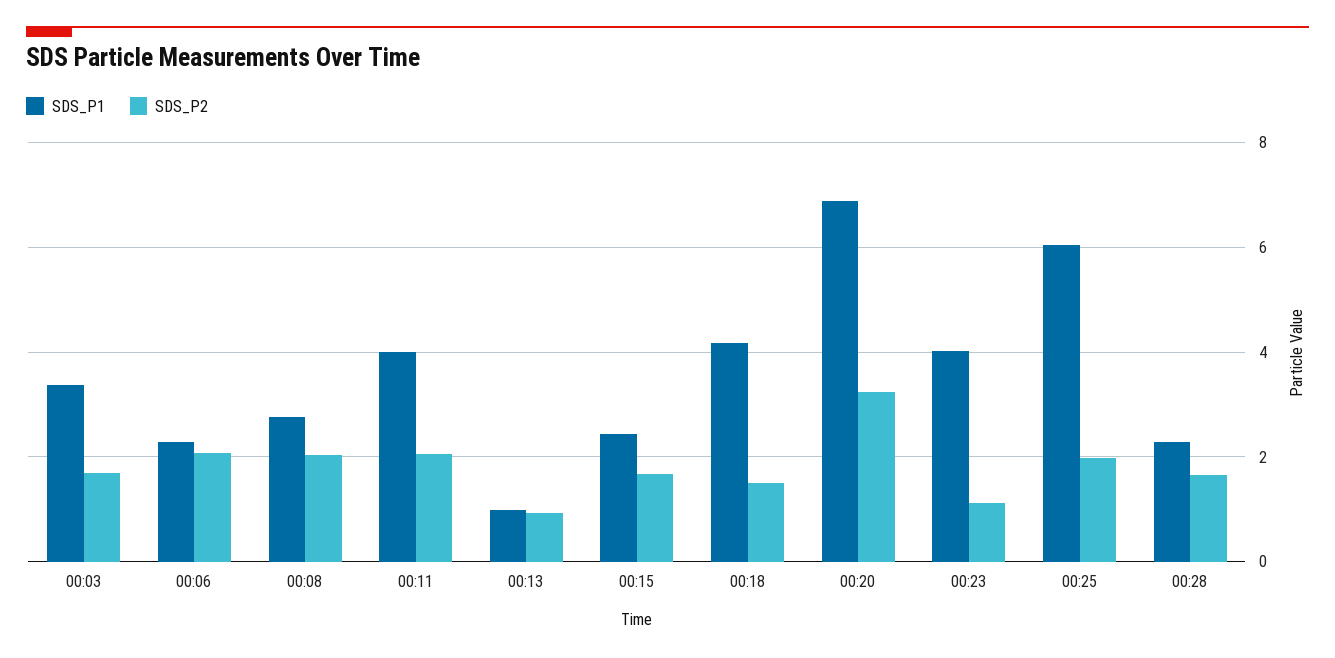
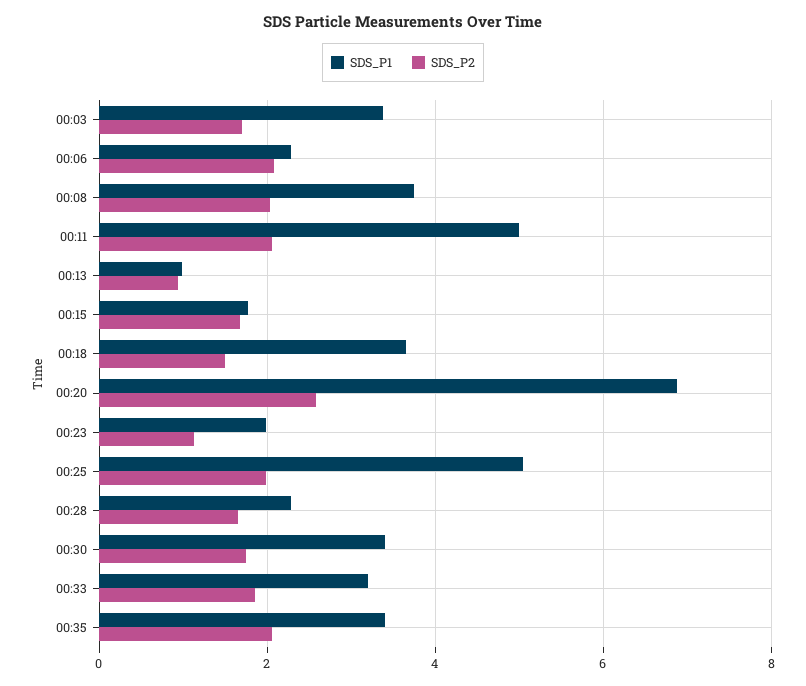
SDS_P1, 00:08: 2.8 -> 3.8
SDS_P1, 00:11: 4 -> 5
SDS_P1, 00:15: 2.4 -> 1.8
SDS_P1, 00:18: 4.2 -> 3.6
SDS_P2, 00:20: 3.2 -> 2.6
SDS_P1, 00:23: 4 -> 2
SDS_P1, 00:25: 6 -> 5
SDS_P1, 00:30: none -> 3.4
SDS_P2, 00:30: none -> 1.8
SDS_P1, 00:33: none -> 3.2
SDS_P2, 00:33: none -> 1.8
SDS_P1, 00:35: none -> 3.4
SDS_P2, 00:35: none -> 2

